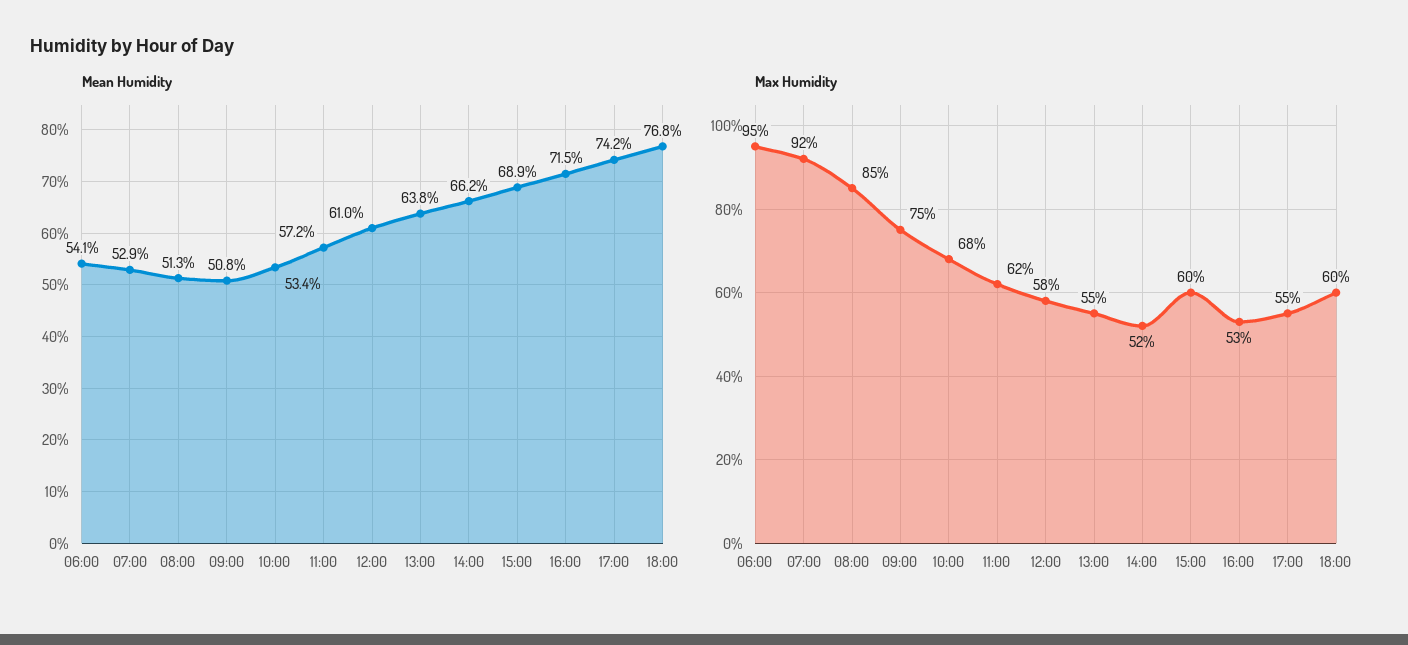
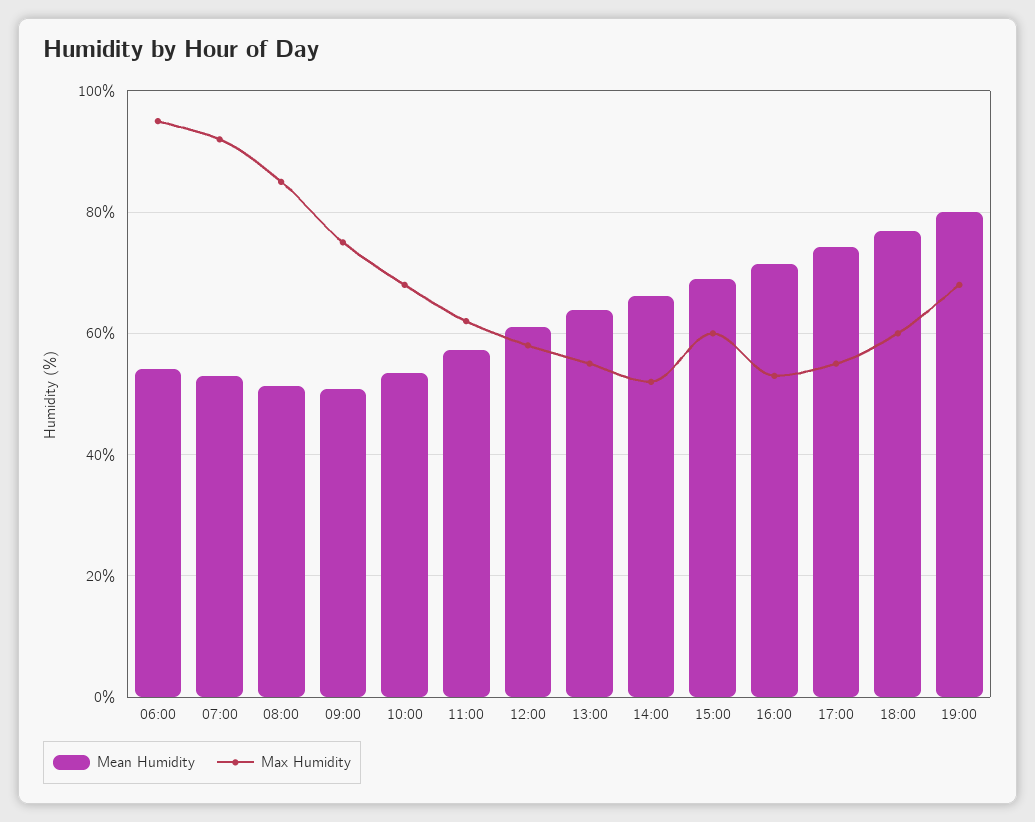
Mean Humidity, 19:00: none -> 80
Max Humidity, 19:00: none -> 68

